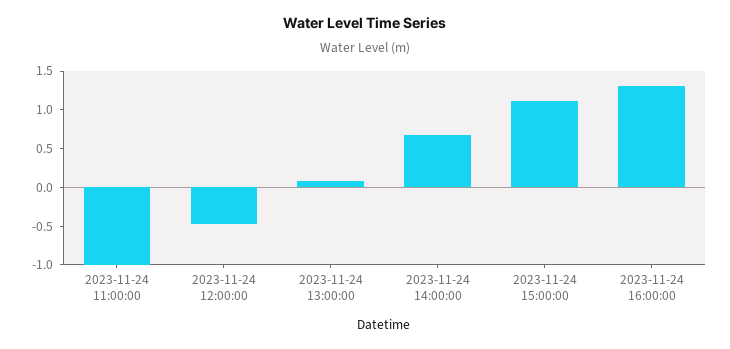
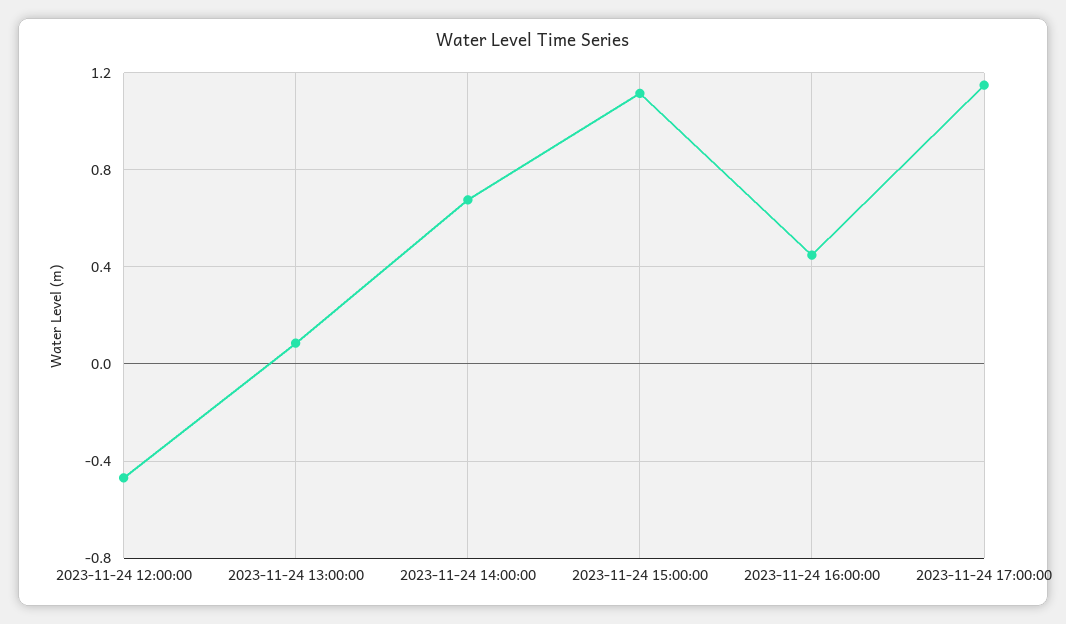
2023-11-24 11:00:00: -1 -> none
2023-11-24 16:00:00: 1.25 -> 0.45
2023-11-24 17:00:00: none -> 1.15

